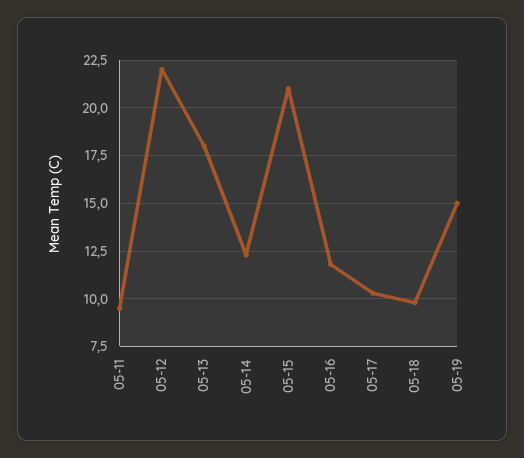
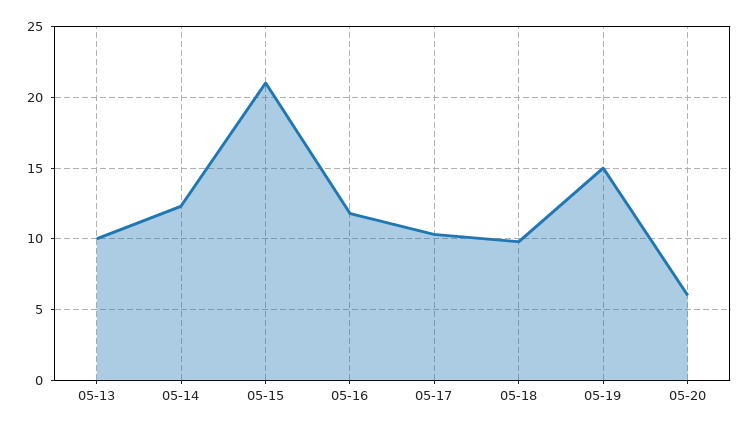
05-11: 9.5 -> none
05-12: 22 -> none
05-13: 18 -> 10
05-20: none -> 6

